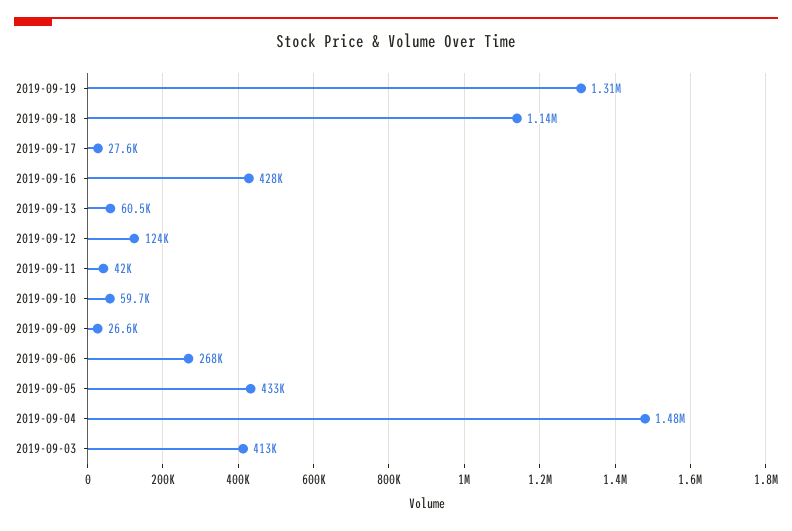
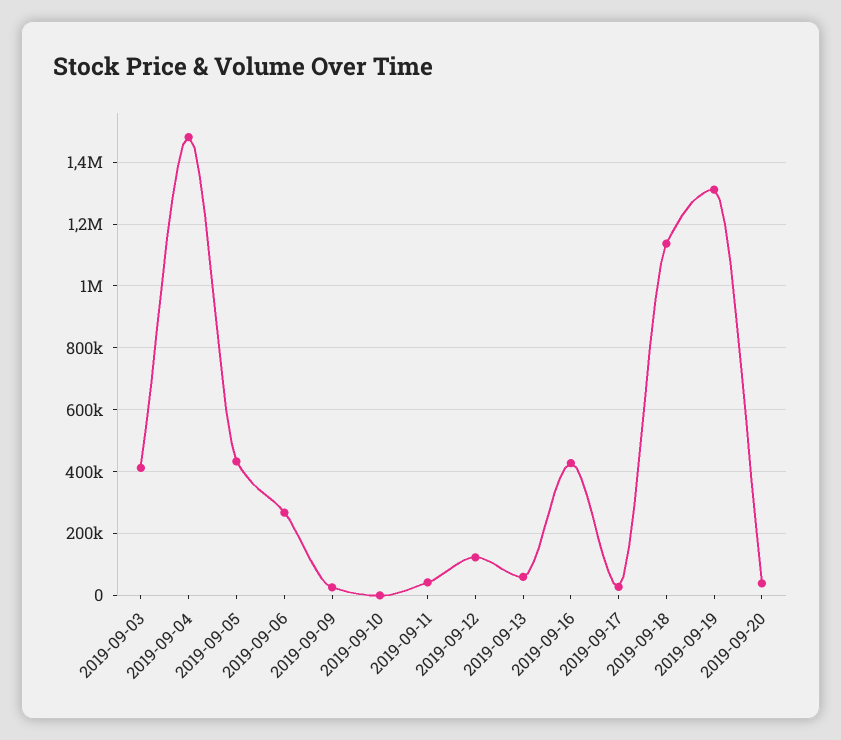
2019-09-10: 59700 -> 0
2019-09-20: none -> 40000

